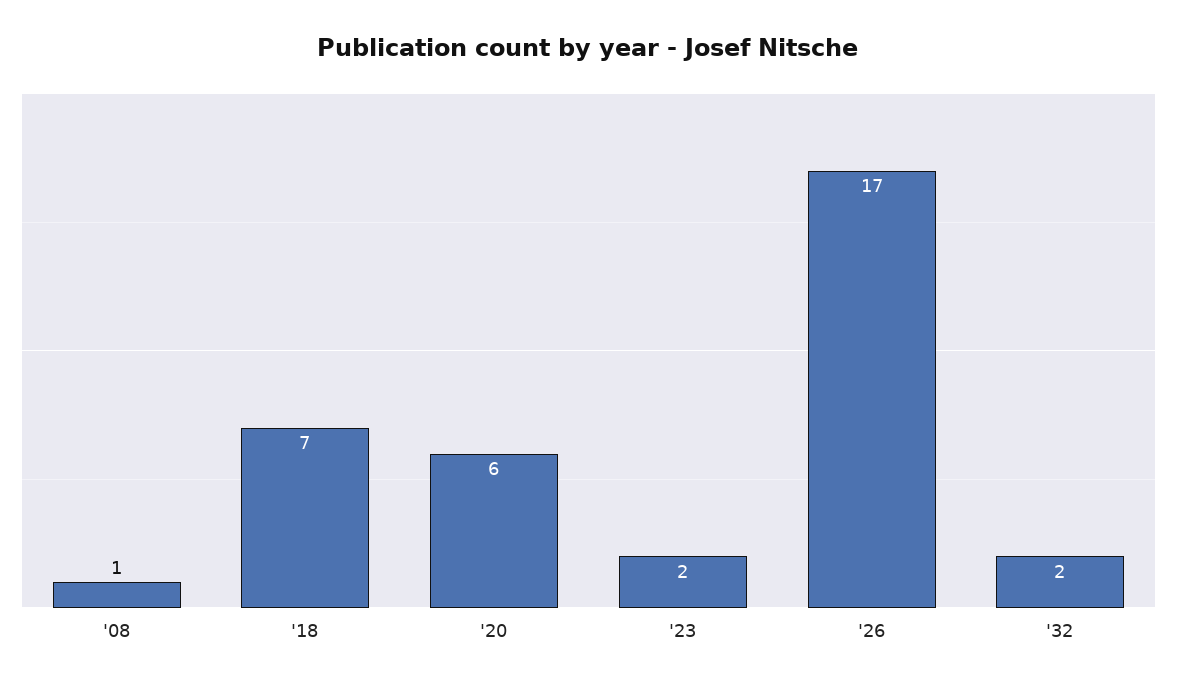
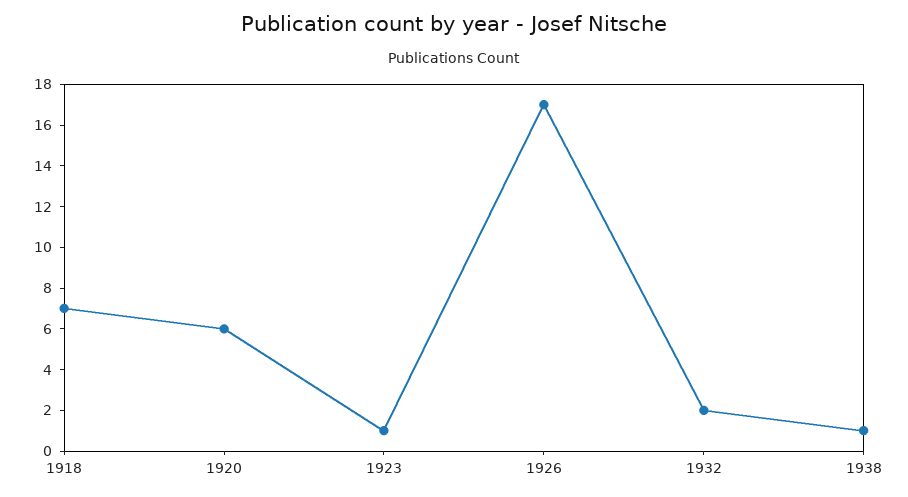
'08: 1 -> none
'23: 2 -> 1
1938: none -> 1

